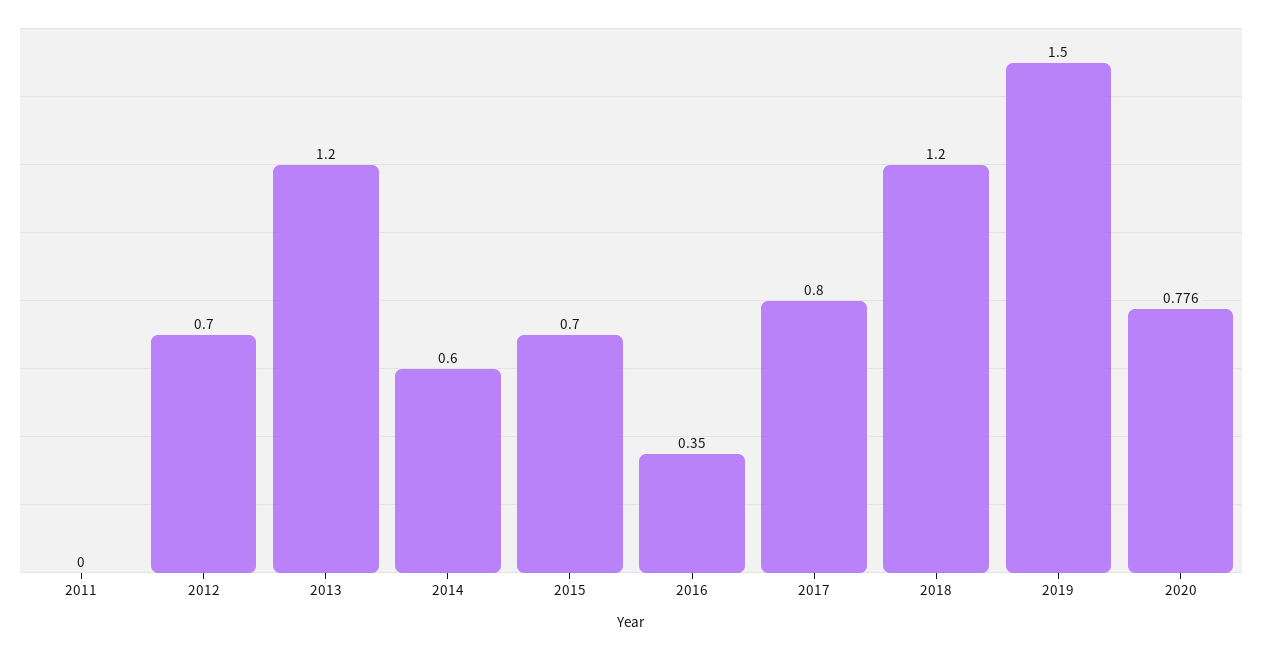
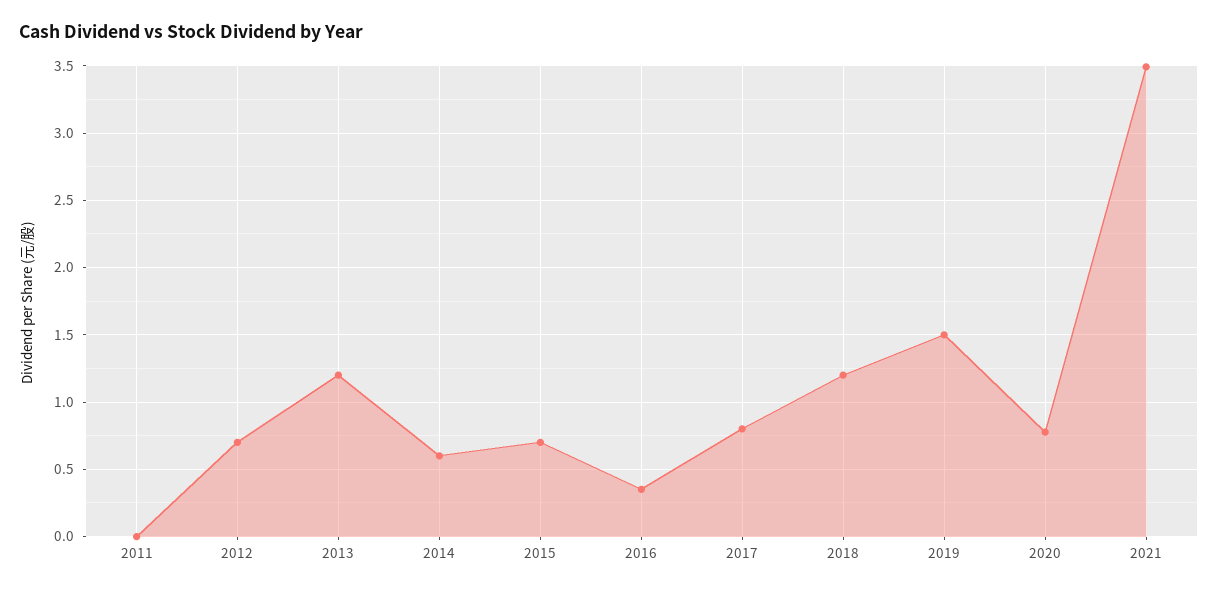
2021: none -> 3.5

